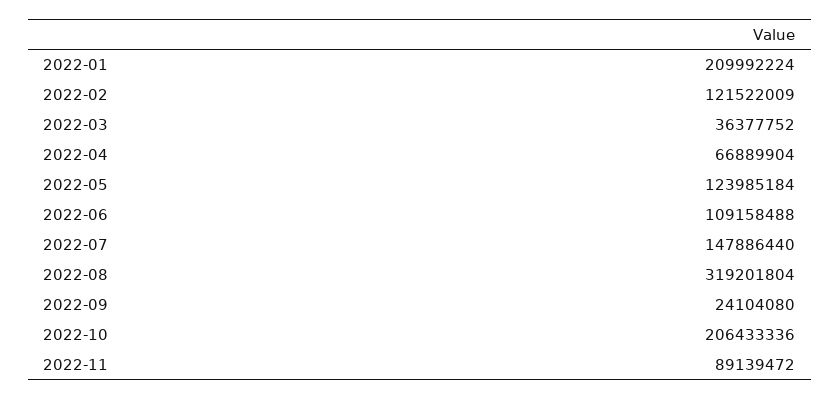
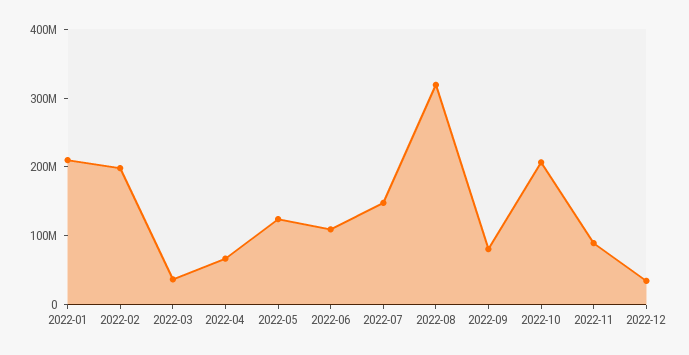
2022-02: 121522009 -> 200000000
2022-09: 24104080 -> 80000000
2022-12: none -> 40000000

